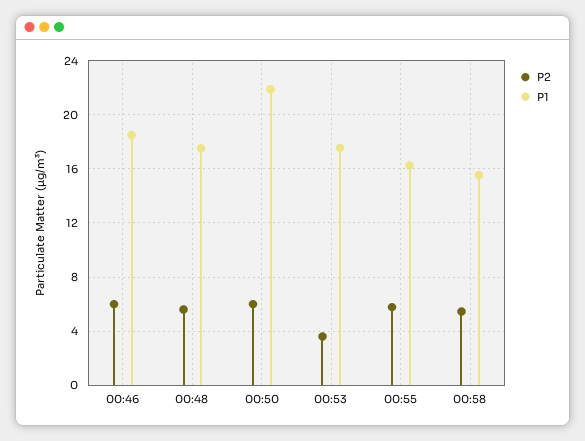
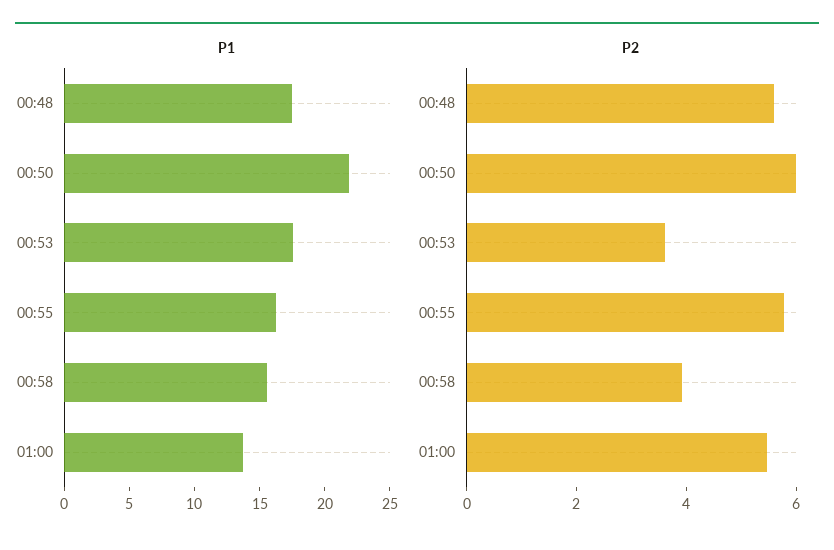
P2, 00:46: 6 -> none
P1, 00:46: 18.5 -> none
P2, 00:58: 5.5 -> 4
P1, 01:00: none -> 14
P2, 01:00: none -> 5.5

